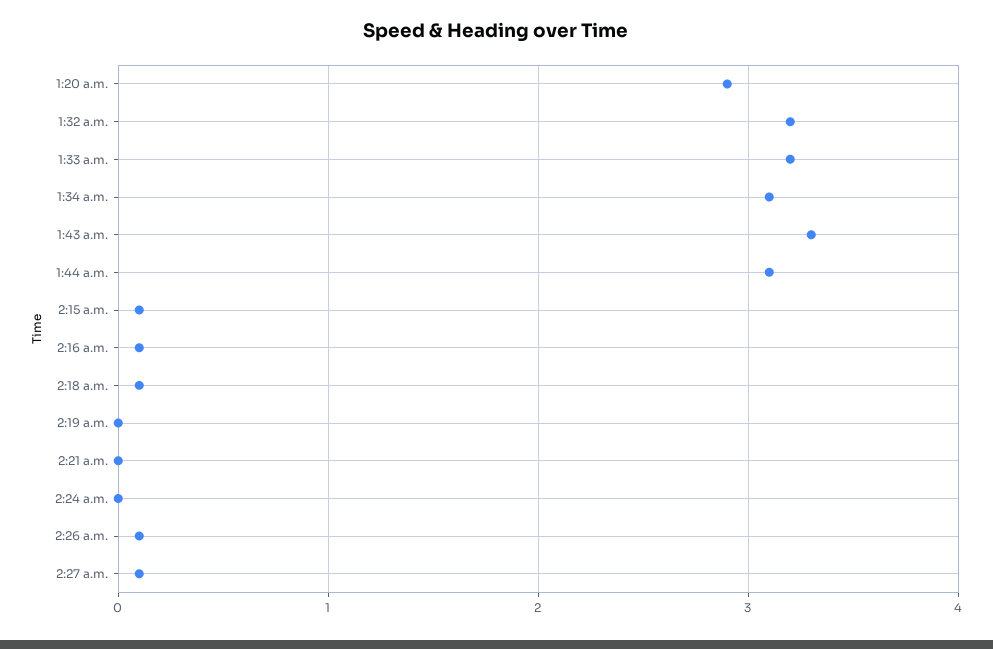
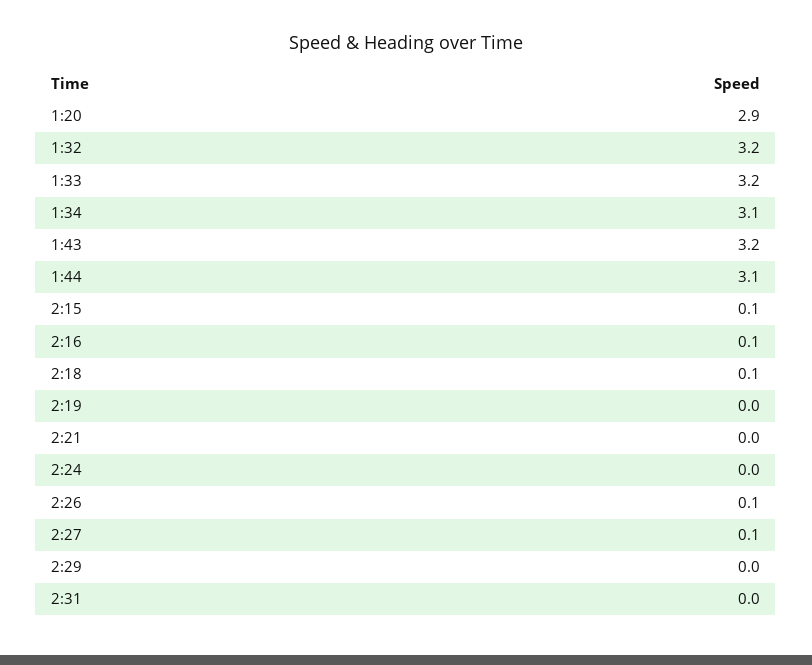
1:43 a.m.: 3.3 -> 3.2
2:29: none -> 0
2:31: none -> 0

